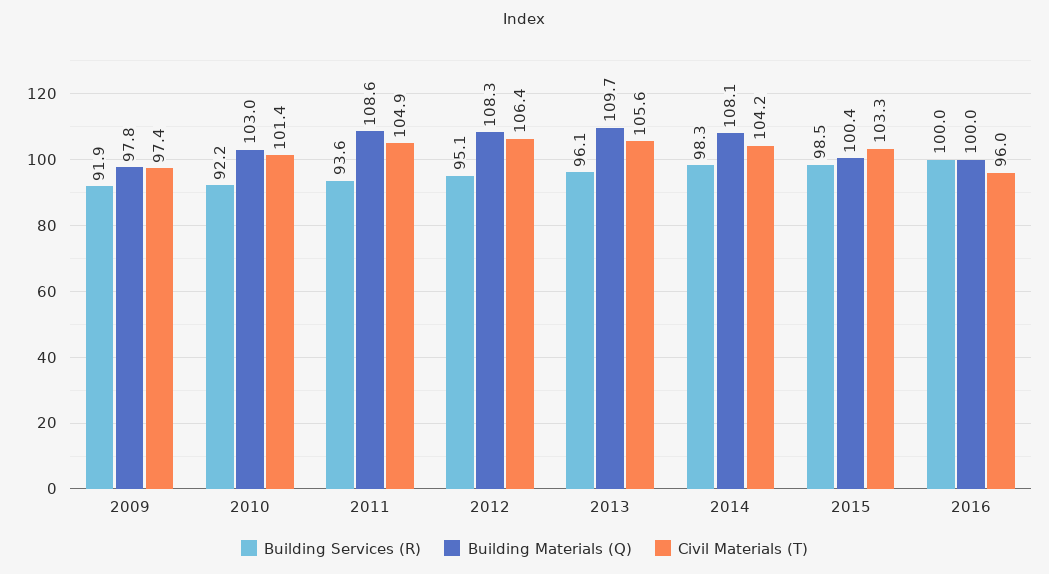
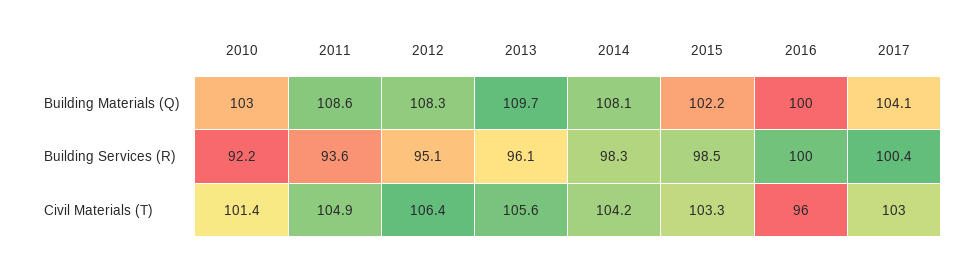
Building Services (R), 2009: 91.9 -> none
Building Materials (Q), 2009: 97.8 -> none
Civil Materials (T), 2009: 97.4 -> none
Building Materials (Q), 2015: 100.4 -> 102.2
Building Materials (Q), 2017: none -> 104.1
Building Services (R), 2017: none -> 100.4
Civil Materials (T), 2017: none -> 103

